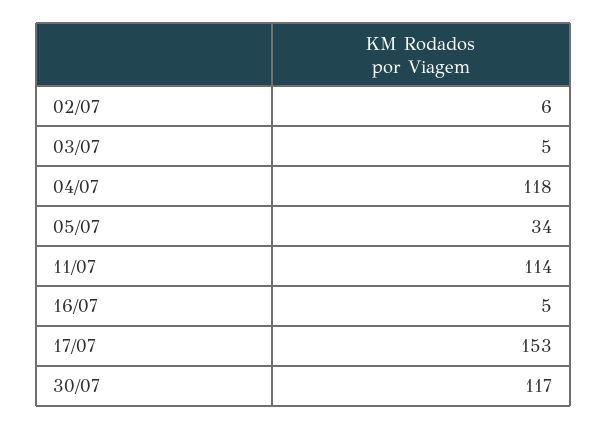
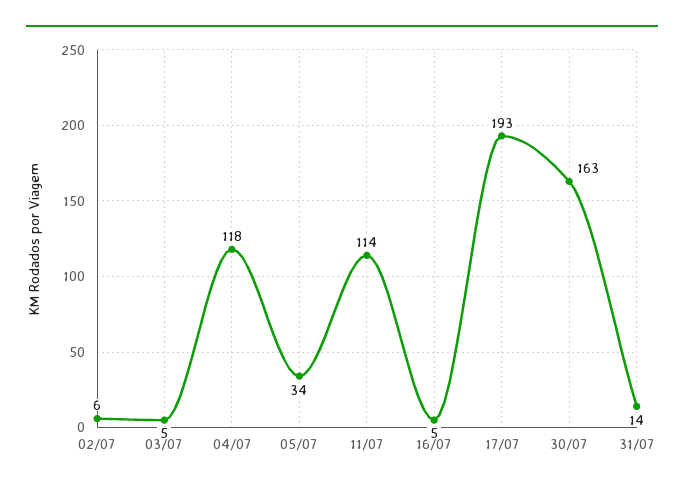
17/07: 153 -> 193
30/07: 117 -> 163
31/07: none -> 14

